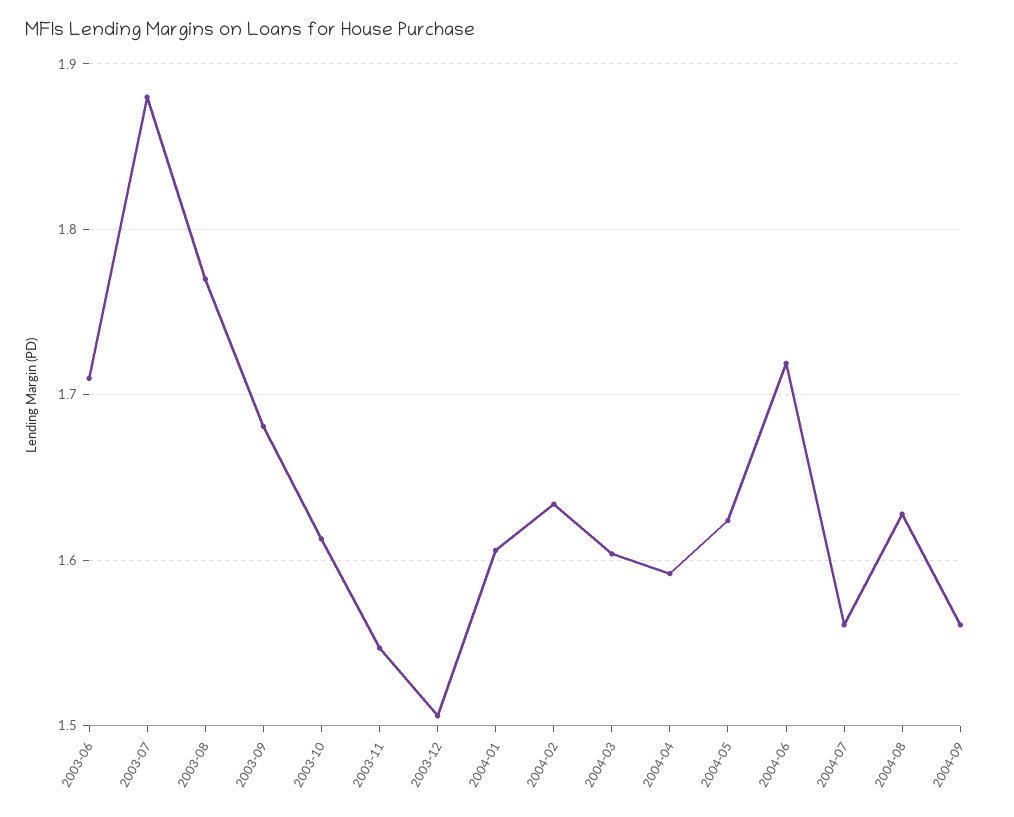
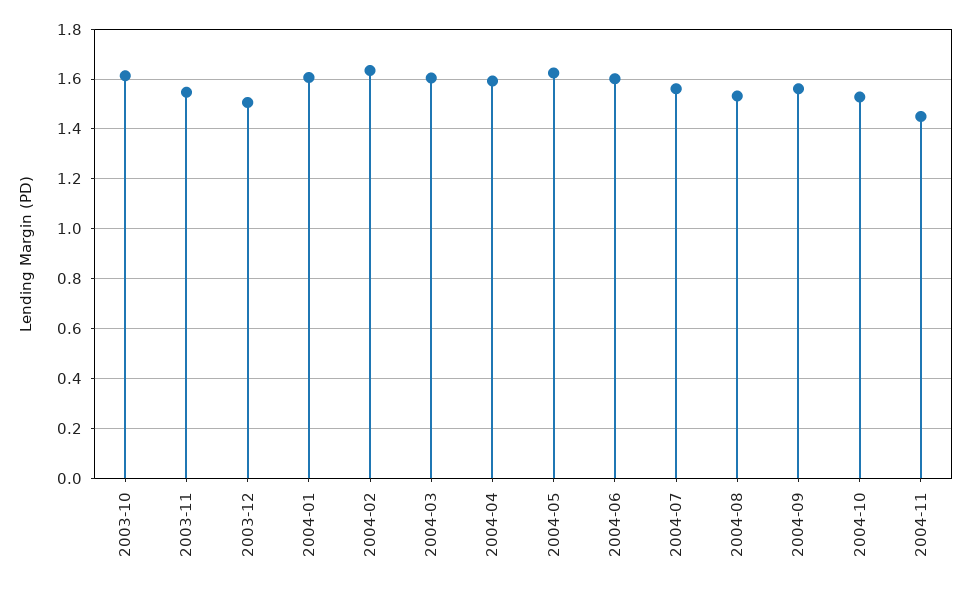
2003-06: 1.71 -> none
2003-07: 1.88 -> none
2003-08: 1.77 -> none
2003-09: 1.68 -> none
2004-06: 1.72 -> 1.6
2004-08: 1.63 -> 1.525
2004-10: none -> 1.525
2004-11: none -> 1.45

